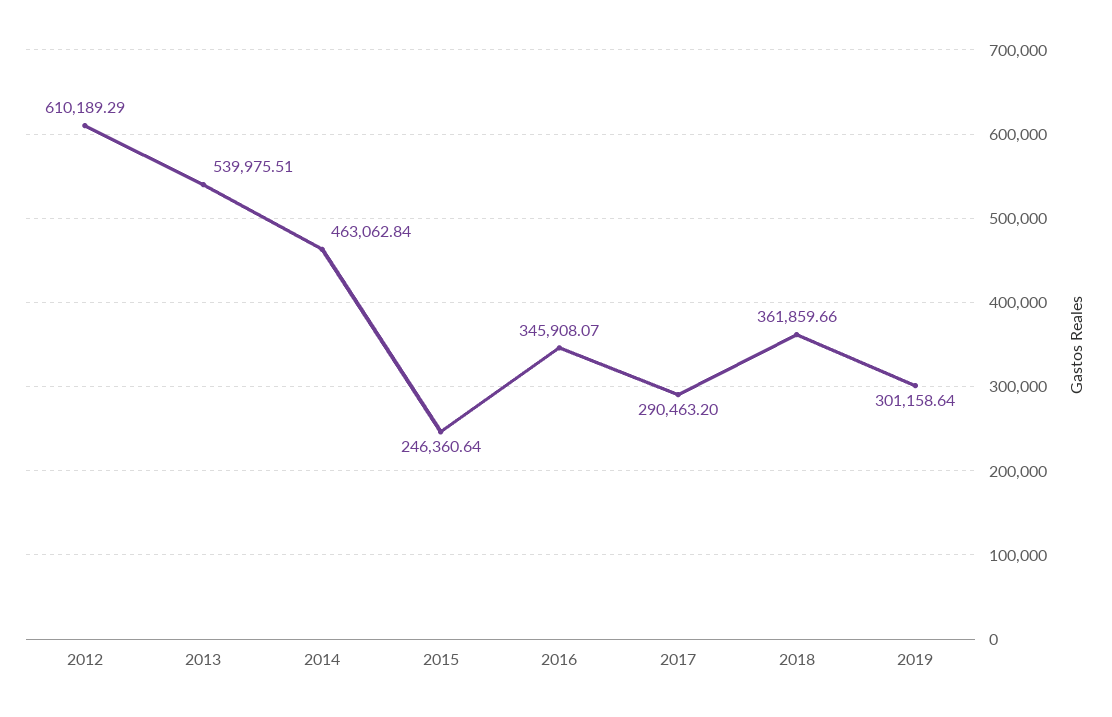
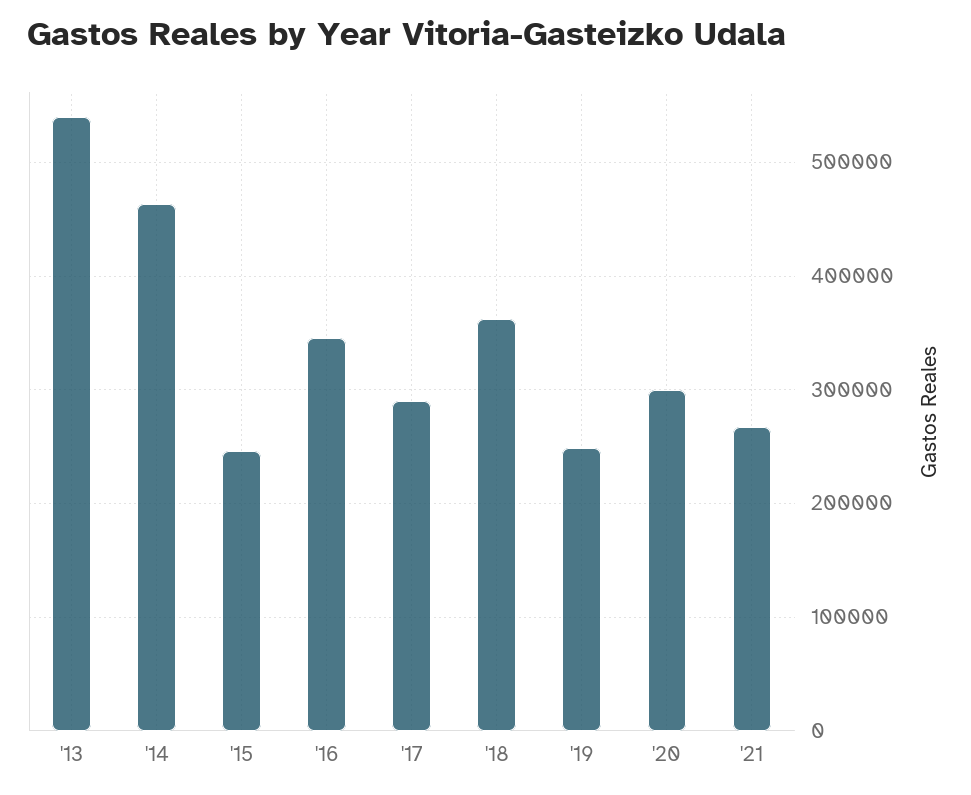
2012: 610189.29 -> none
2019: 301158.64 -> 250000
'20: none -> 300000
'21: none -> 270000

